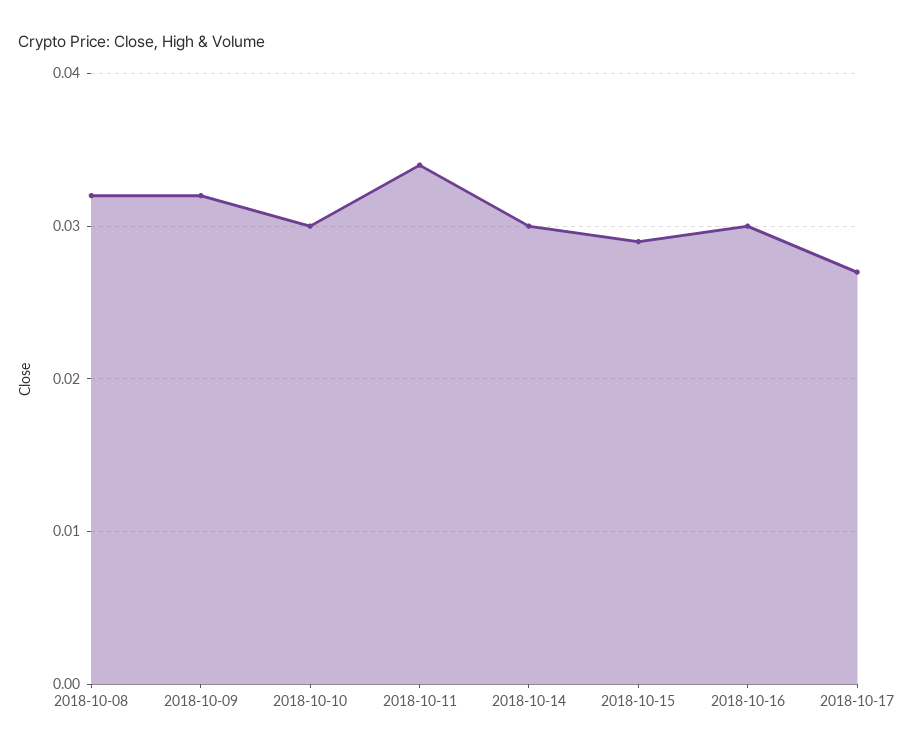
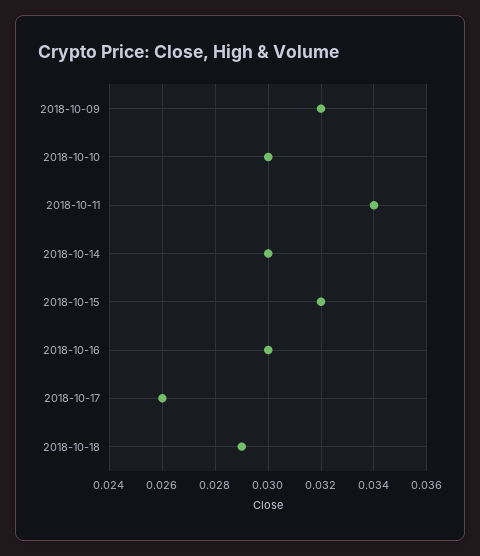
2018-10-08: 0.032 -> none
2018-10-15: 0.029 -> 0.032
2018-10-17: 0.027 -> 0.026
2018-10-18: none -> 0.029

